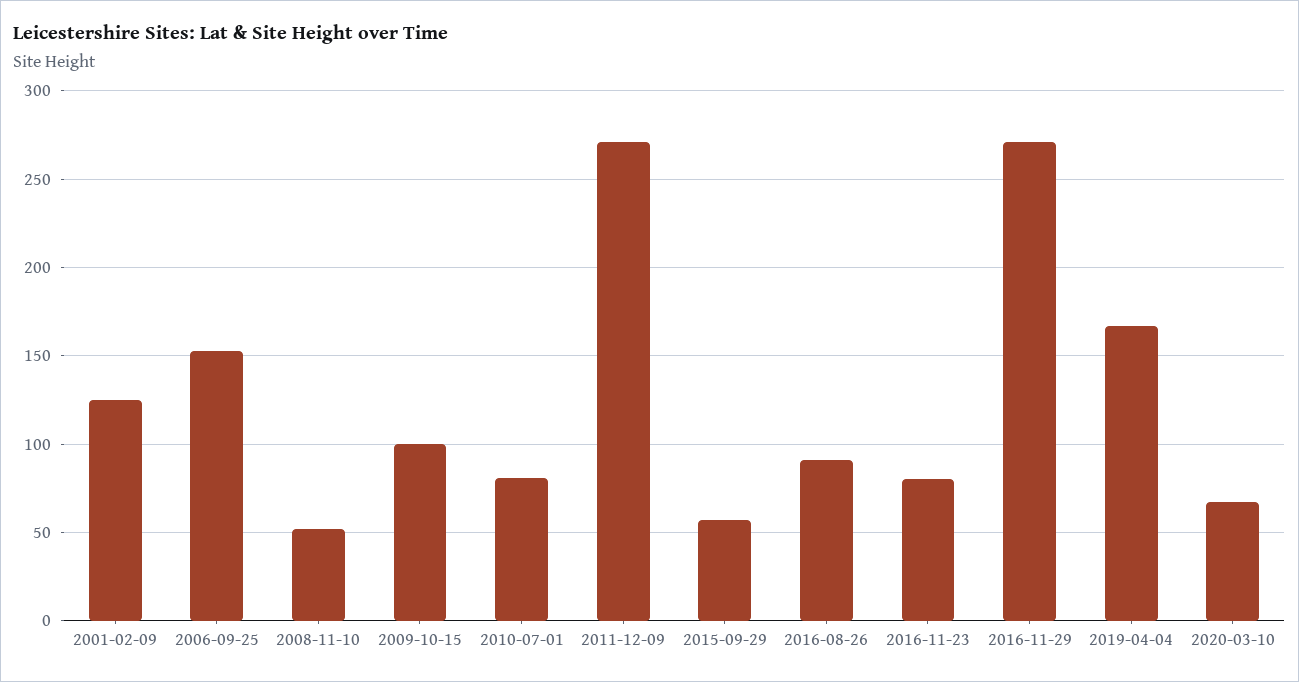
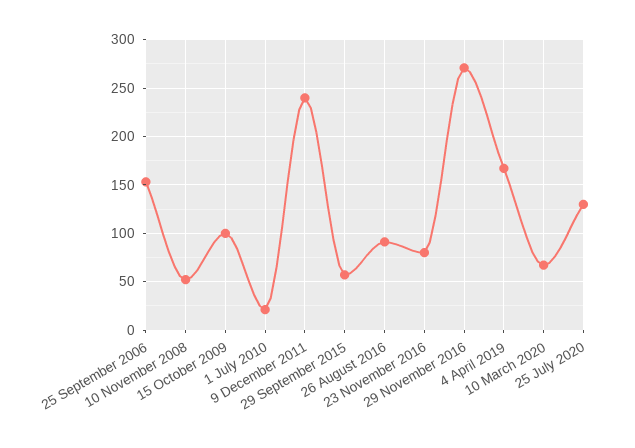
2001-02-09: 125 -> none
2010-07-01: 80 -> 20
2011-12-09: 270 -> 240
25 July 2020: none -> 130

